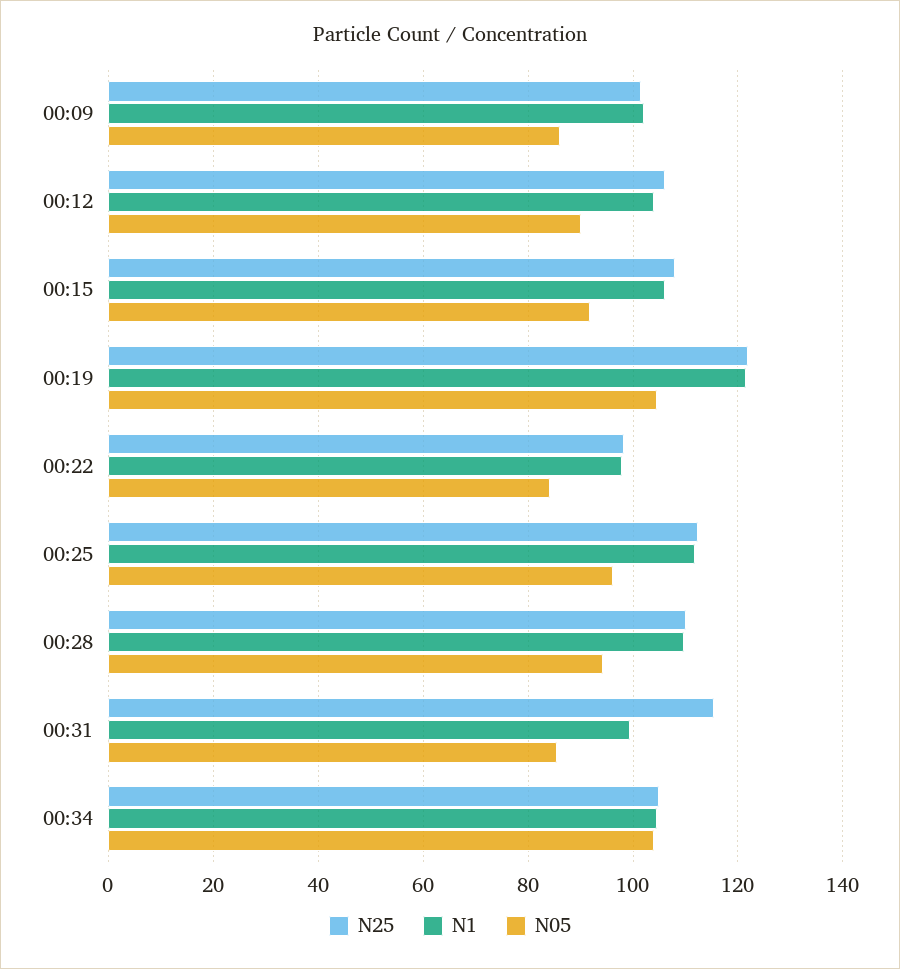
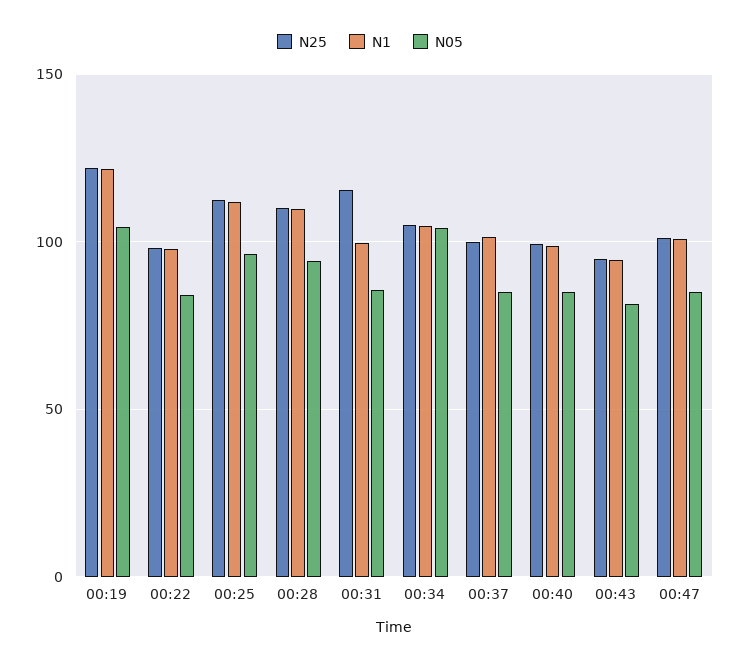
N25, 00:09: 102 -> none
N1, 00:09: 102 -> none
N05, 00:09: 86 -> none
N25, 00:12: 106 -> none
N1, 00:12: 104 -> none
N05, 00:12: 90 -> none
N25, 00:15: 108 -> none
N1, 00:15: 106 -> none
N05, 00:15: 92 -> none
N25, 00:37: none -> 100
N1, 00:37: none -> 100
N05, 00:37: none -> 85
N25, 00:40: none -> 100
N1, 00:40: none -> 100
N05, 00:40: none -> 85
N25, 00:43: none -> 95
N1, 00:43: none -> 95
N05, 00:43: none -> 80
N25, 00:47: none -> 100
N1, 00:47: none -> 100
N05, 00:47: none -> 85

